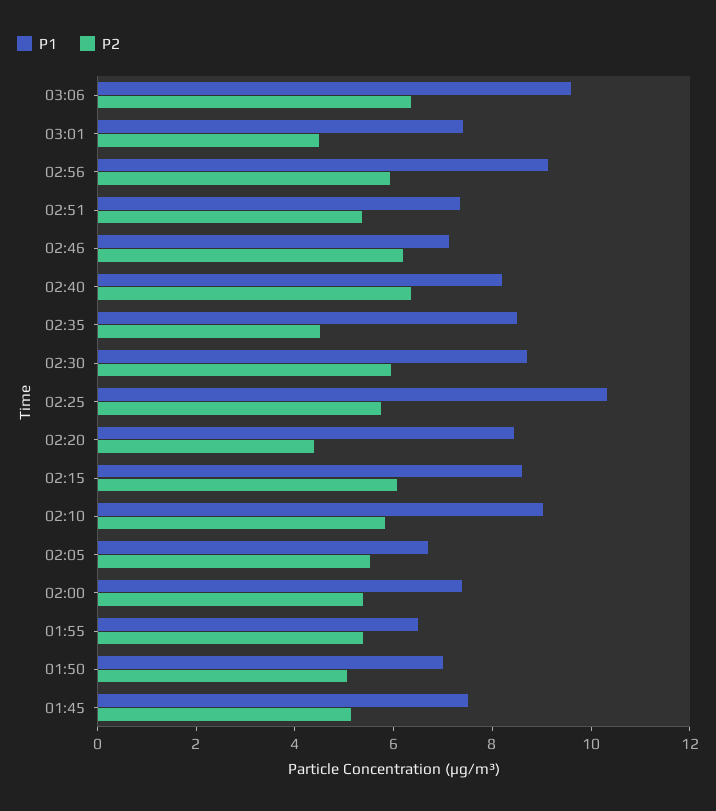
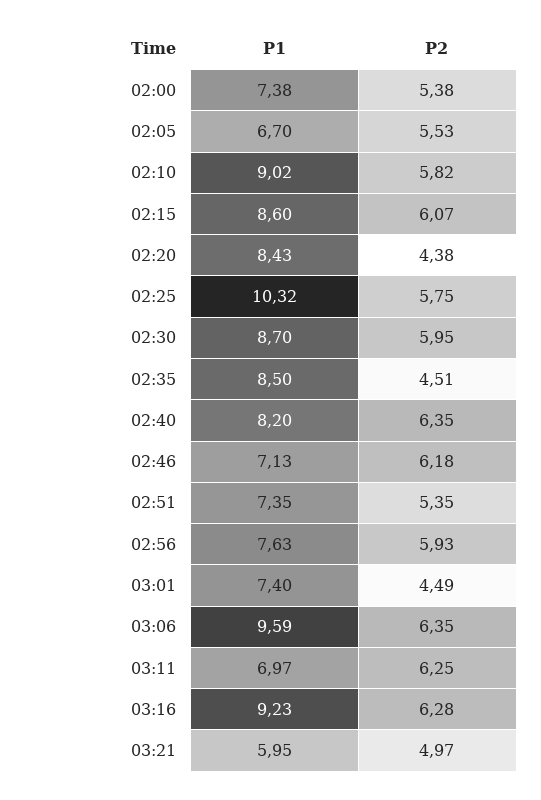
P1, 02:56: 9 -> 7.63
P1, 01:55: 6.5 -> none
P2, 01:55: 5.5 -> none
P1, 01:50: 7 -> none
P2, 01:50: 5 -> none
P1, 01:45: 7.5 -> none
P2, 01:45: 5 -> none
P1, 03:11: none -> 6.97
P2, 03:11: none -> 6.25
P1, 03:16: none -> 9.23
P2, 03:16: none -> 6.28
P1, 03:21: none -> 5.95
P2, 03:21: none -> 4.97

